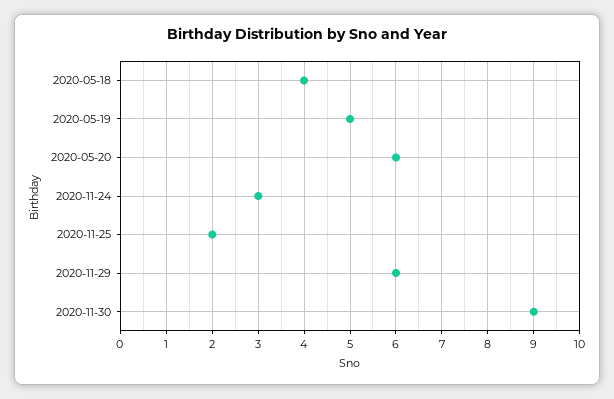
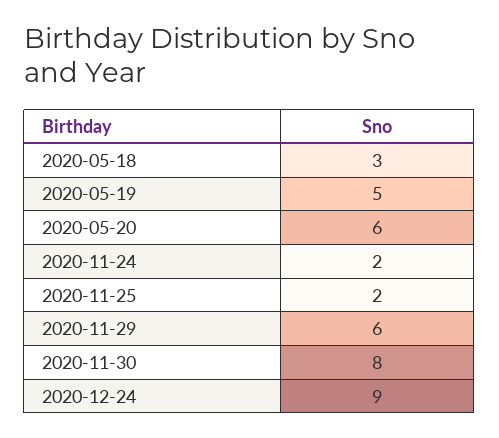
2020-05-18: 4 -> 3
2020-11-24: 3 -> 2
2020-11-30: 9 -> 8
2020-12-24: none -> 9

